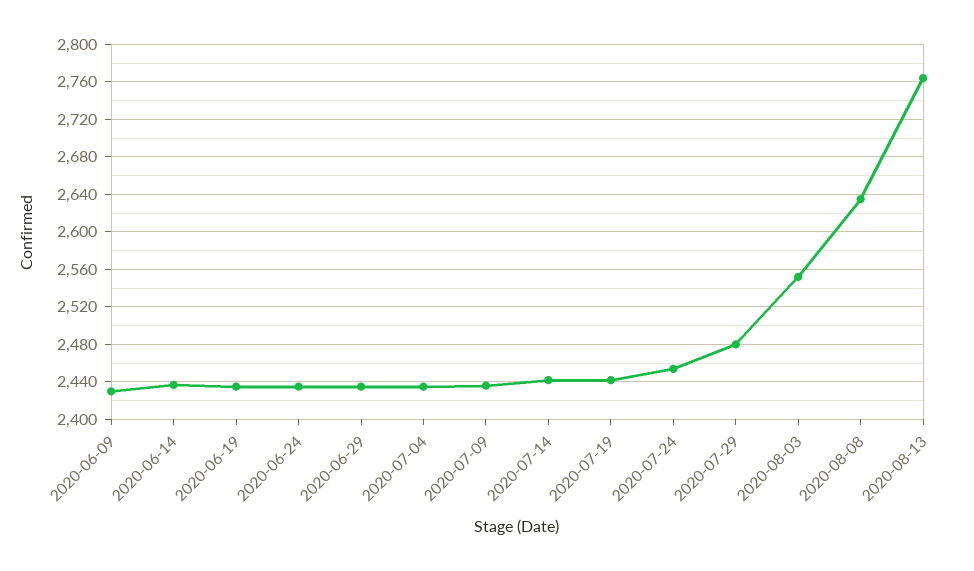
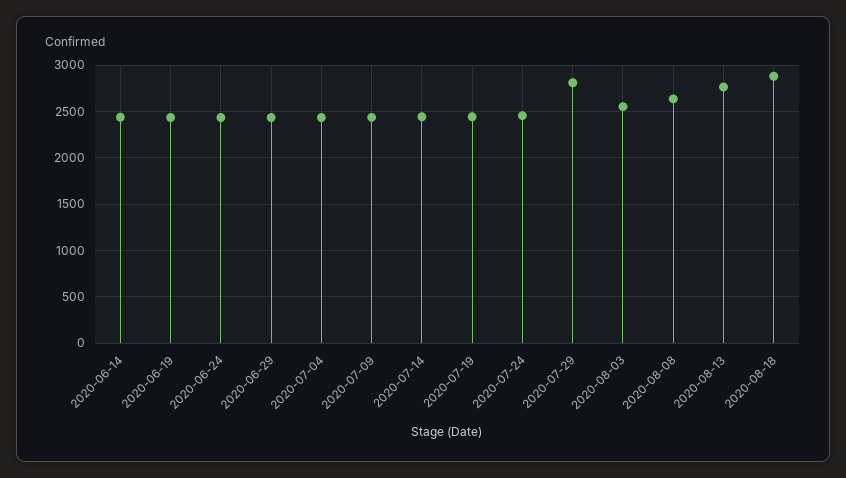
2020-06-09: 2430 -> none
2020-07-29: 2480 -> 2800
2020-08-18: none -> 2900

